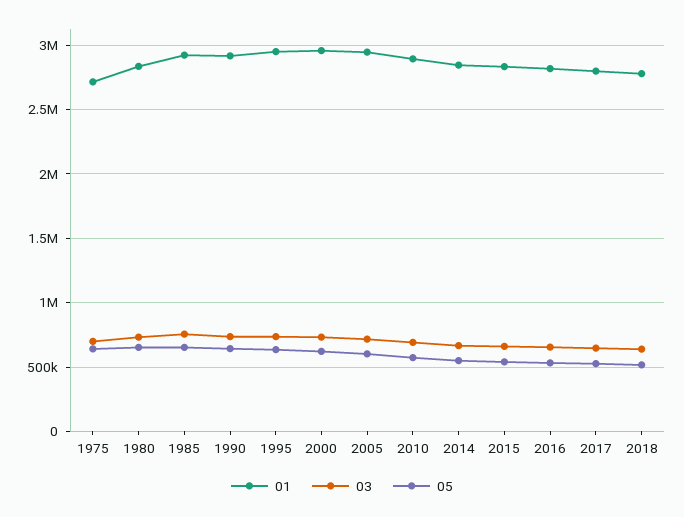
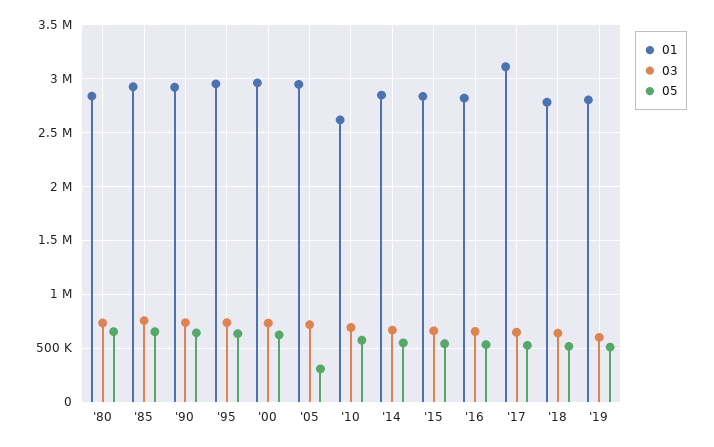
01, 1975: 2700000 -> none
03, 1975: 700000 -> none
05, 1975: 650000 -> none
05, 2005: 600000 -> 300000
01, 2010: 2900000 -> 2600000
01, 2017: 2800000 -> 3100000
01, '19: none -> 2800000
03, '19: none -> 600000
05, '19: none -> 500000

